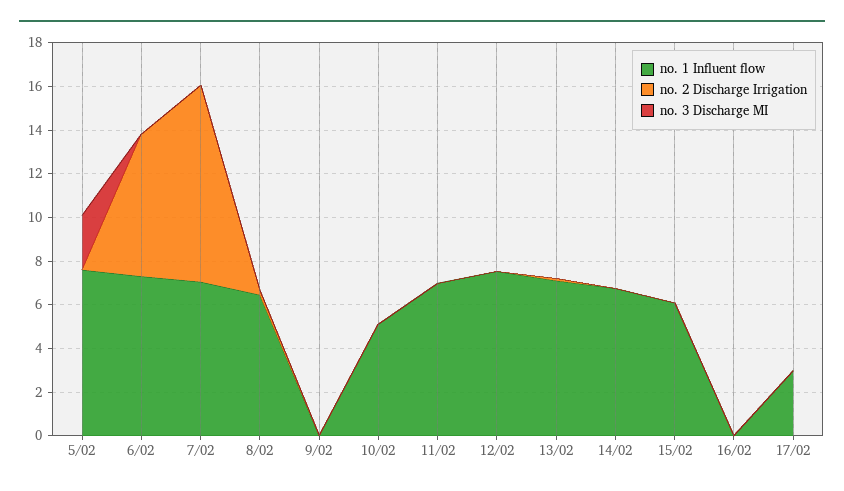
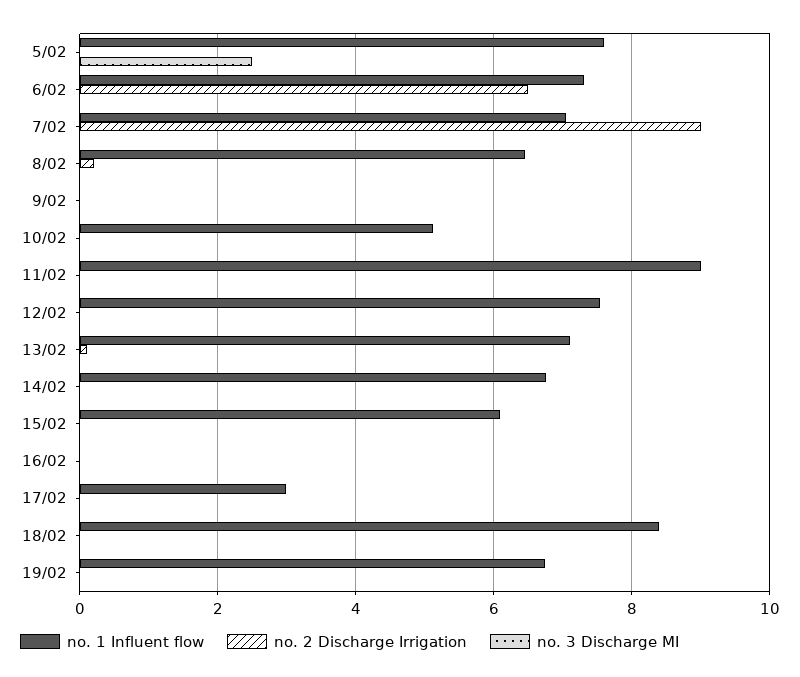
no. 1 Influent flow, 11/02: 7 -> 9
no. 1 Influent flow, 18/02: none -> 8.4
no. 2 Discharge Irrigation, 18/02: none -> 0
no. 3 Discharge MI, 18/02: none -> 0
no. 1 Influent flow, 19/02: none -> 6.8
no. 2 Discharge Irrigation, 19/02: none -> 0
no. 3 Discharge MI, 19/02: none -> 0

